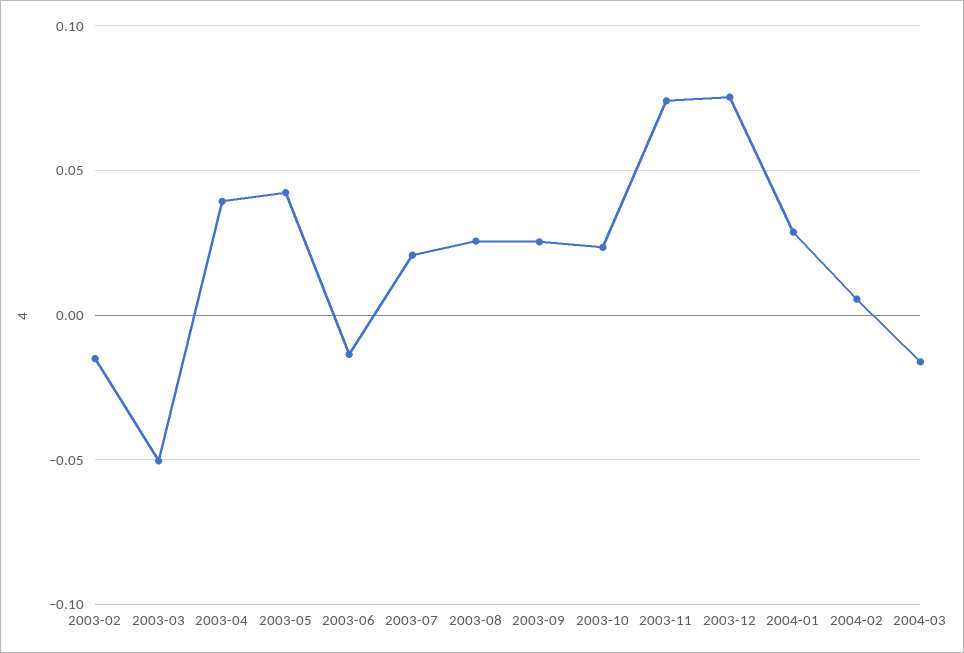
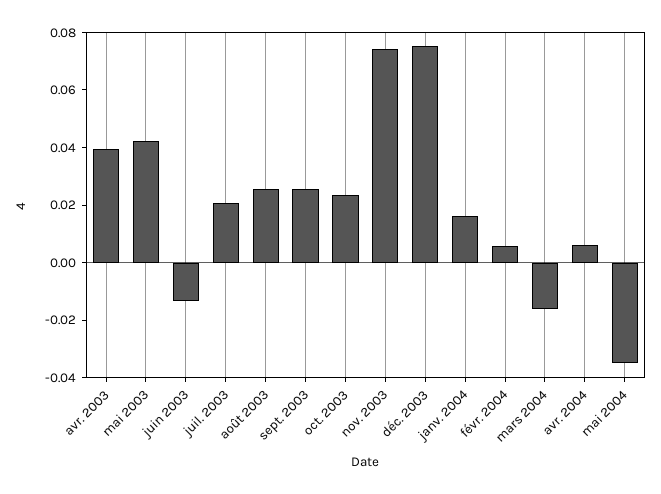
2003-02: -0.015 -> none
2003-03: -0.05 -> none
2004-01: 0.03 -> 0.015
avr. 2004: none -> 0.005
mai 2004: none -> -0.035

